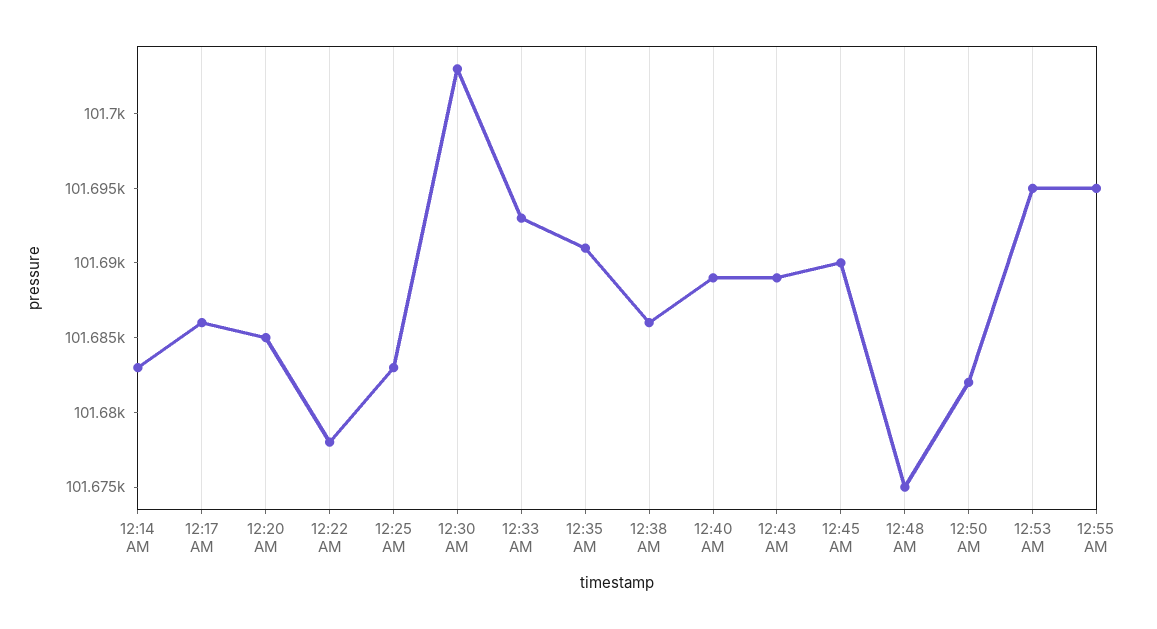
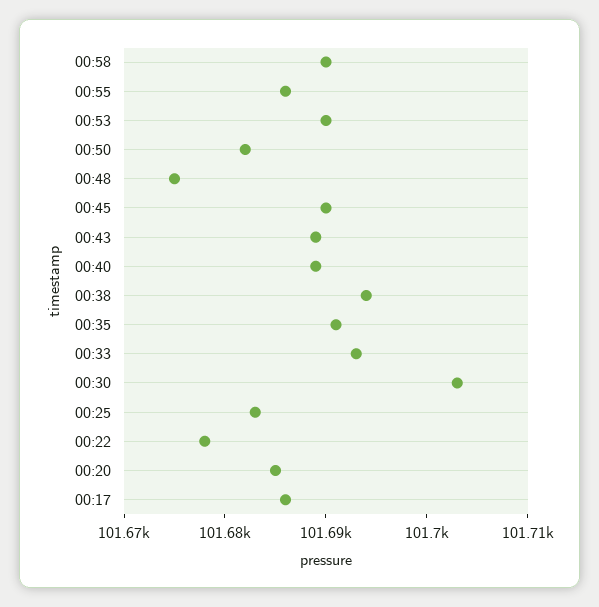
12:14 AM: 101683 -> none
12:38 AM: 101686 -> 101694
12:53 AM: 101695 -> 101690
12:55 AM: 101695 -> 101686
00:58: none -> 101690

